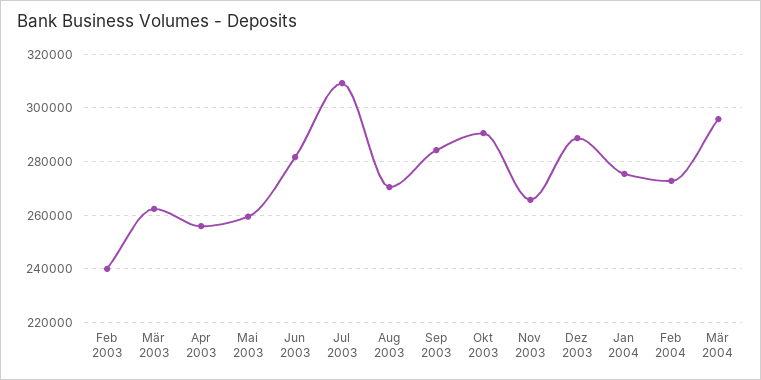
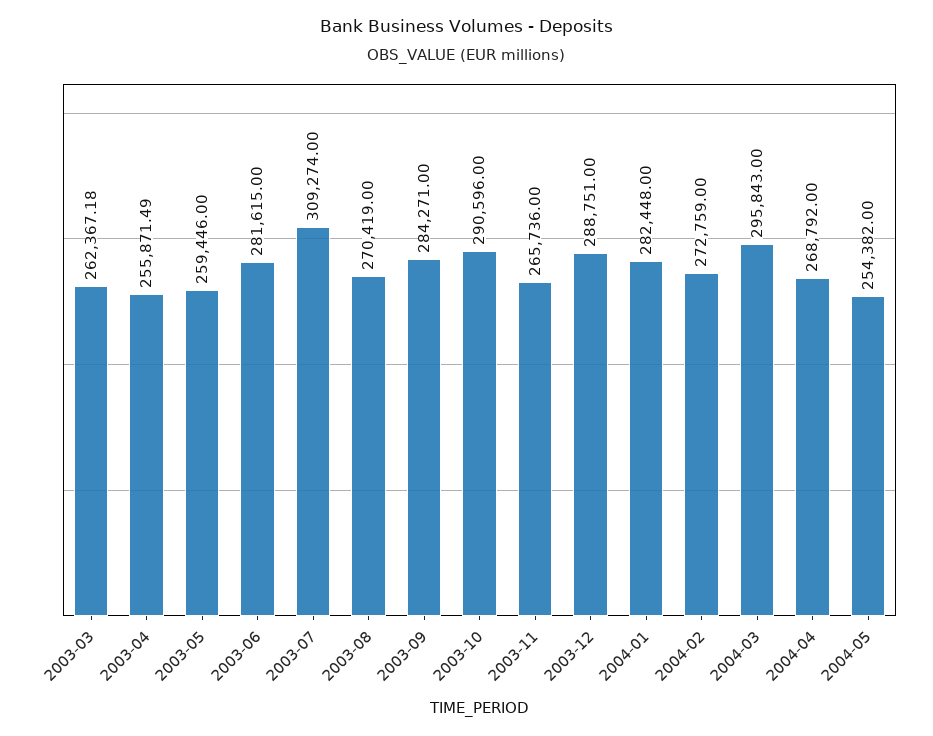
Feb 2003: 240000 -> none
Jan 2004: 275000 -> 282448
2004-04: none -> 268792
2004-05: none -> 254382

